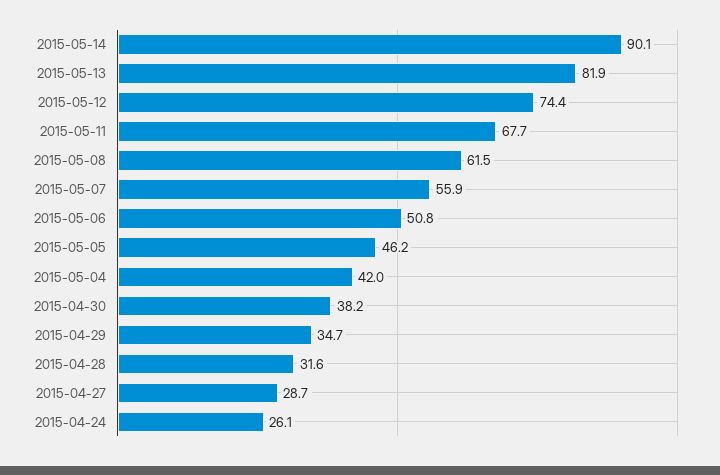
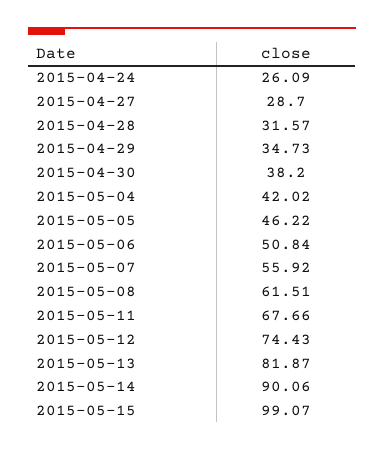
2015-05-15: none -> 99.07

